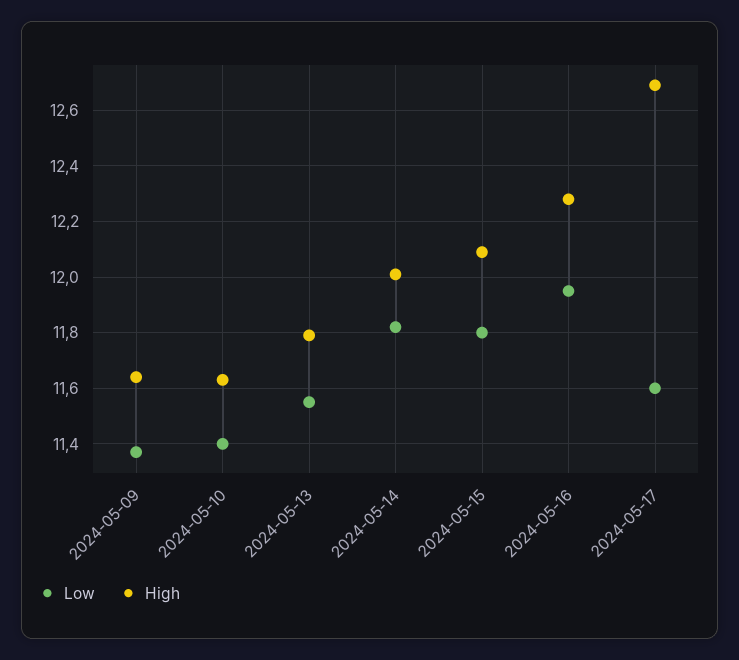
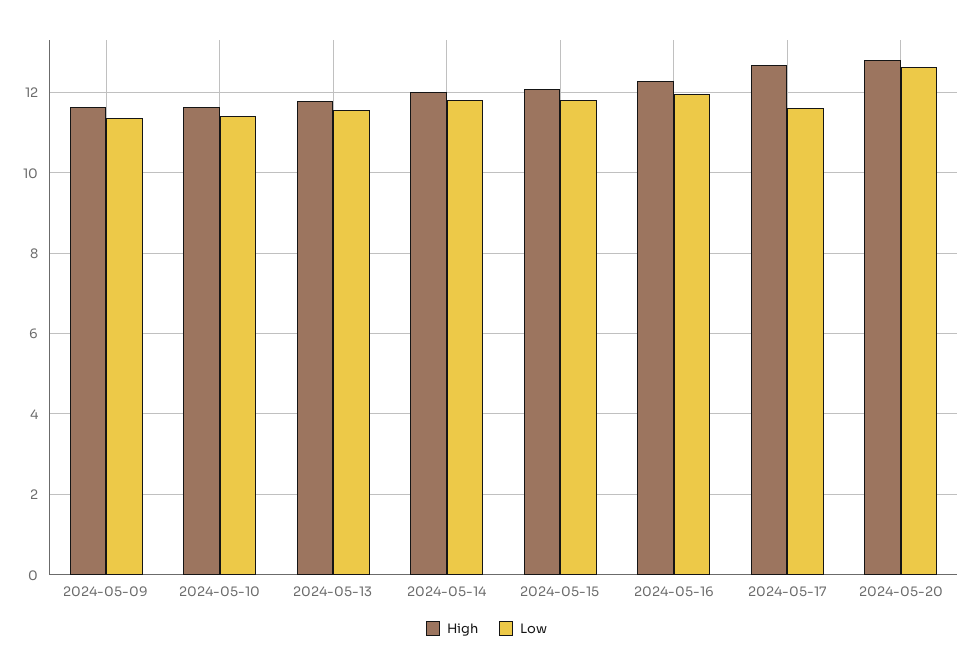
High, 2024-05-20: none -> 12.8
Low, 2024-05-20: none -> 12.6

